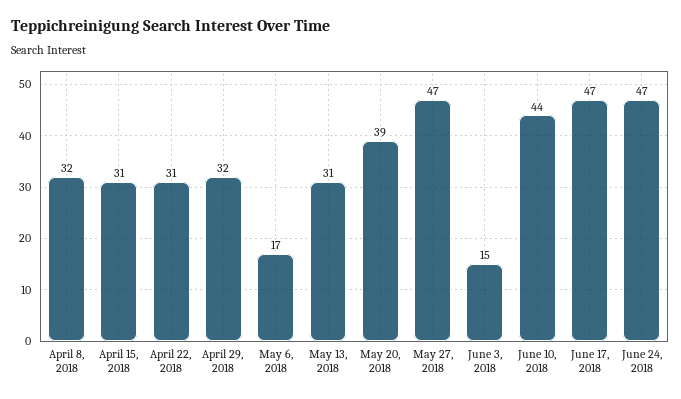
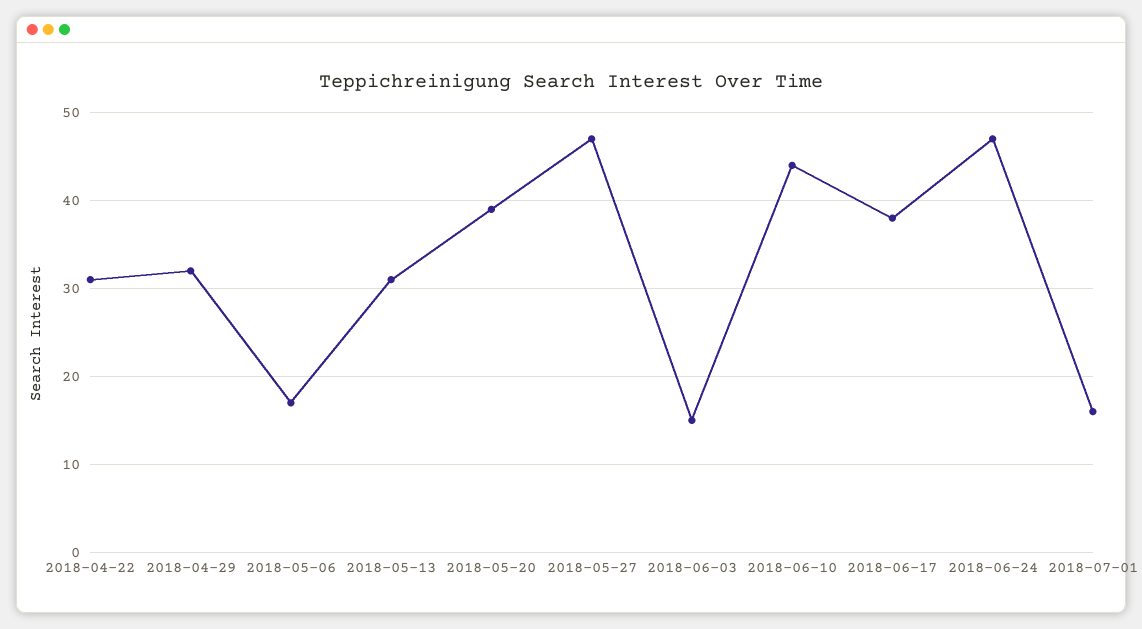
April 8, 2018: 32 -> none
April 15, 2018: 31 -> none
June 17, 2018: 47 -> 38
2018-07-01: none -> 16

